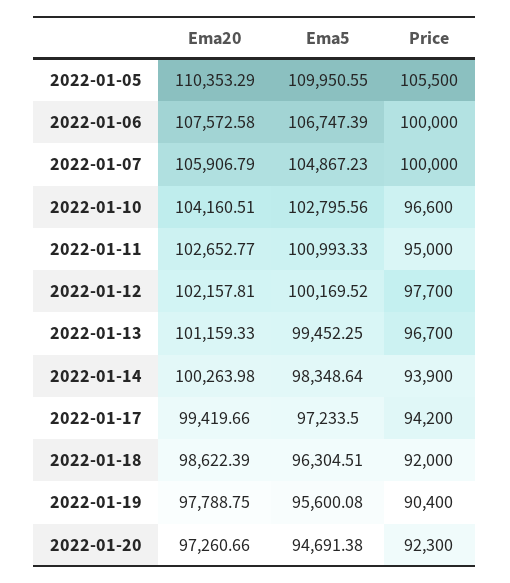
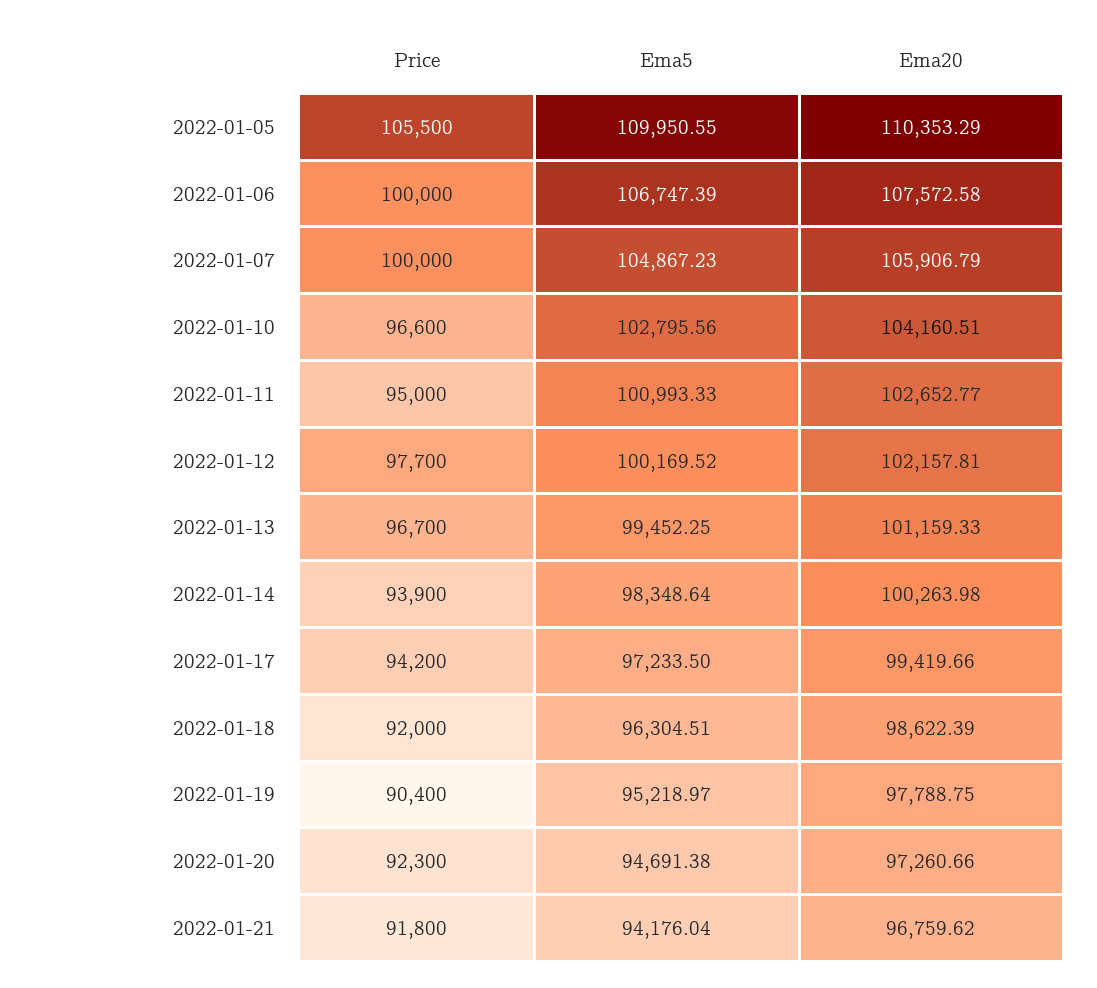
Ema5, 2022-01-19: 95600.08 -> 95218.97
Price, 2022-01-21: none -> 91800
Ema5, 2022-01-21: none -> 94176.04
Ema20, 2022-01-21: none -> 96759.62

